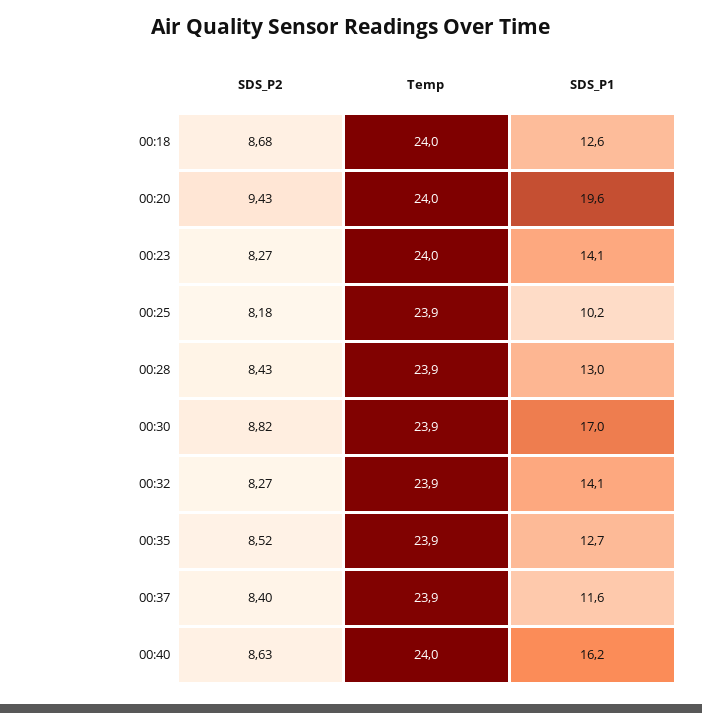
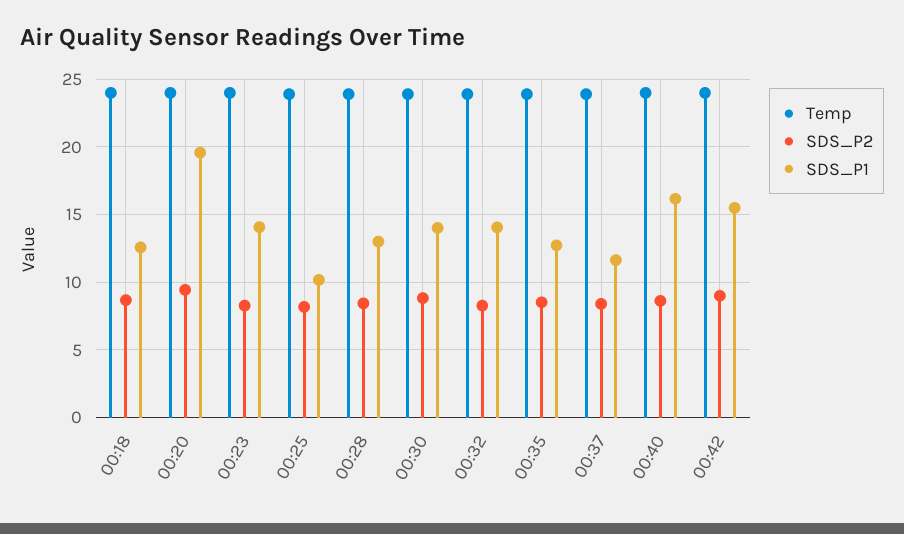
SDS_P1, 00:30: 17 -> 14
Temp, 00:42: none -> 24
SDS_P2, 00:42: none -> 9
SDS_P1, 00:42: none -> 15.5

